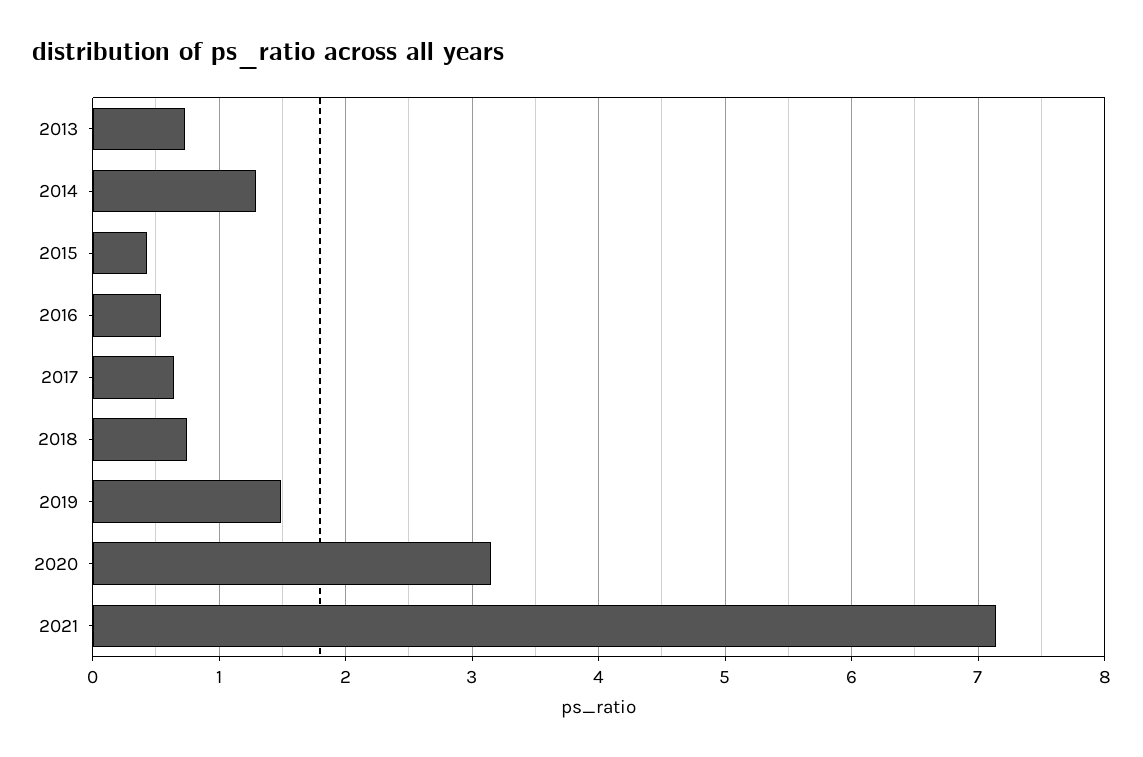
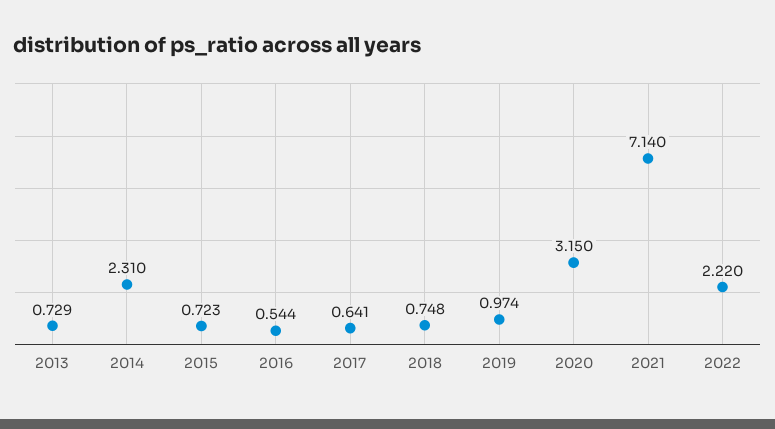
2014: 1.3 -> 2.31
2015: 0.4 -> 0.723
2019: 1.5 -> 0.974
2022: none -> 2.22

